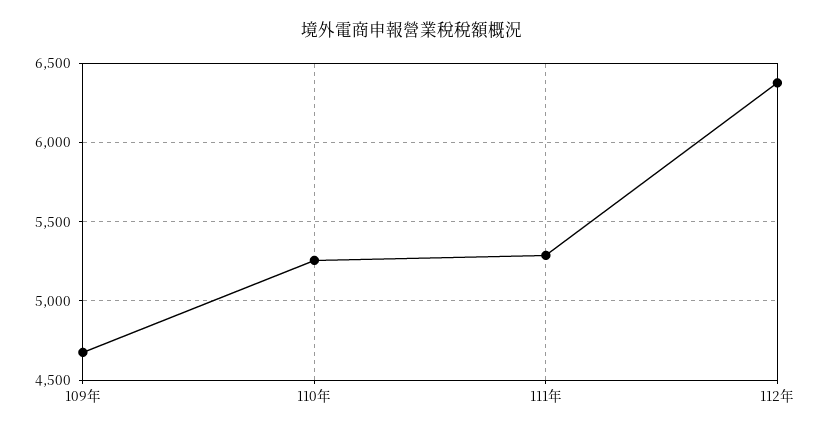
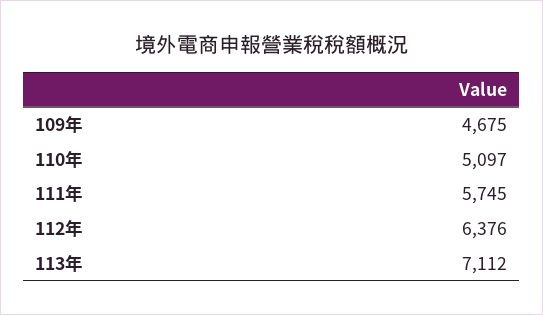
110年: 5250 -> 5097
111年: 5300 -> 5745
113年: none -> 7112

